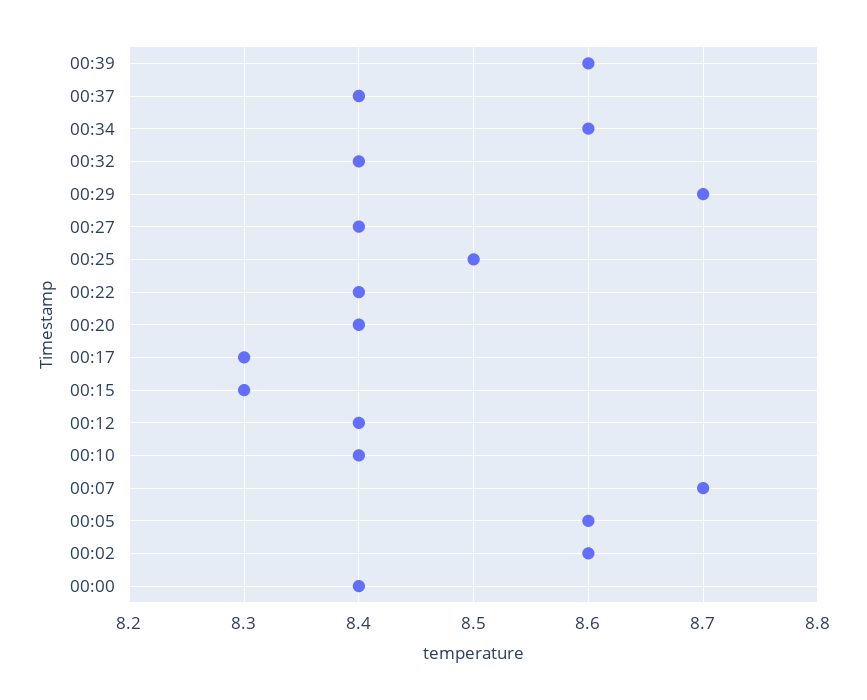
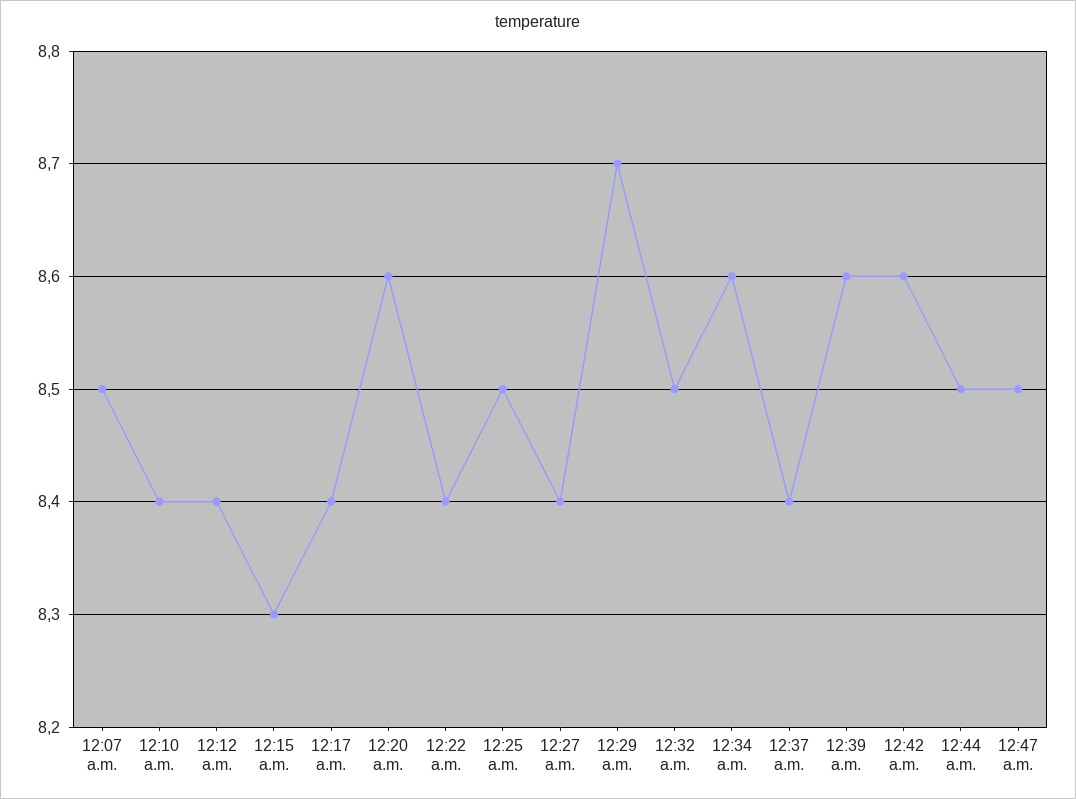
00:32: 8.4 -> 8.5
00:20: 8.4 -> 8.6
00:17: 8.3 -> 8.4
00:07: 8.7 -> 8.5
00:05: 8.6 -> none
00:02: 8.6 -> none
00:00: 8.4 -> none
12:42 a.m.: none -> 8.6
12:44 a.m.: none -> 8.5
12:47 a.m.: none -> 8.5

